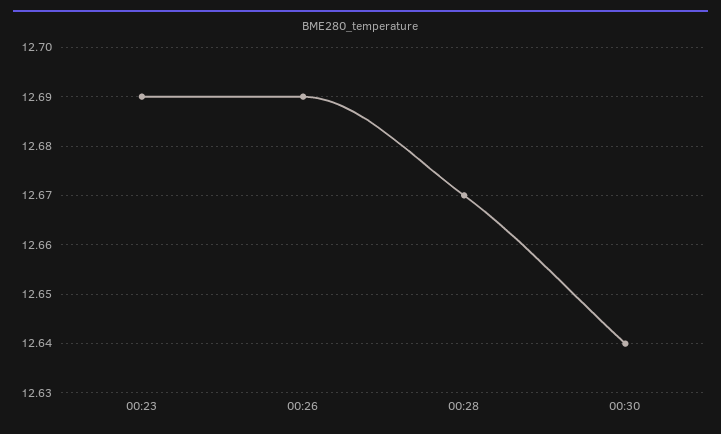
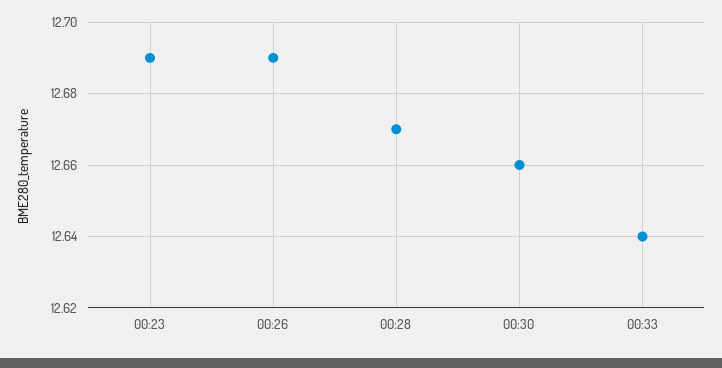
00:30: 12.64 -> 12.66
00:33: none -> 12.64

